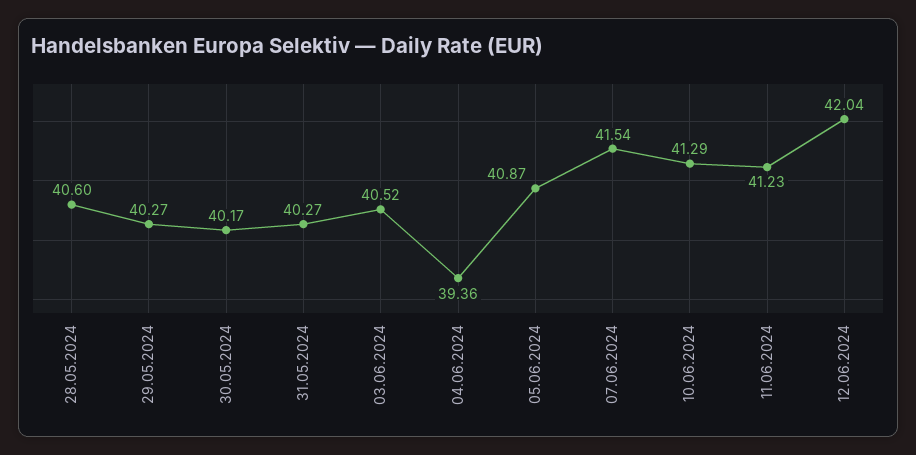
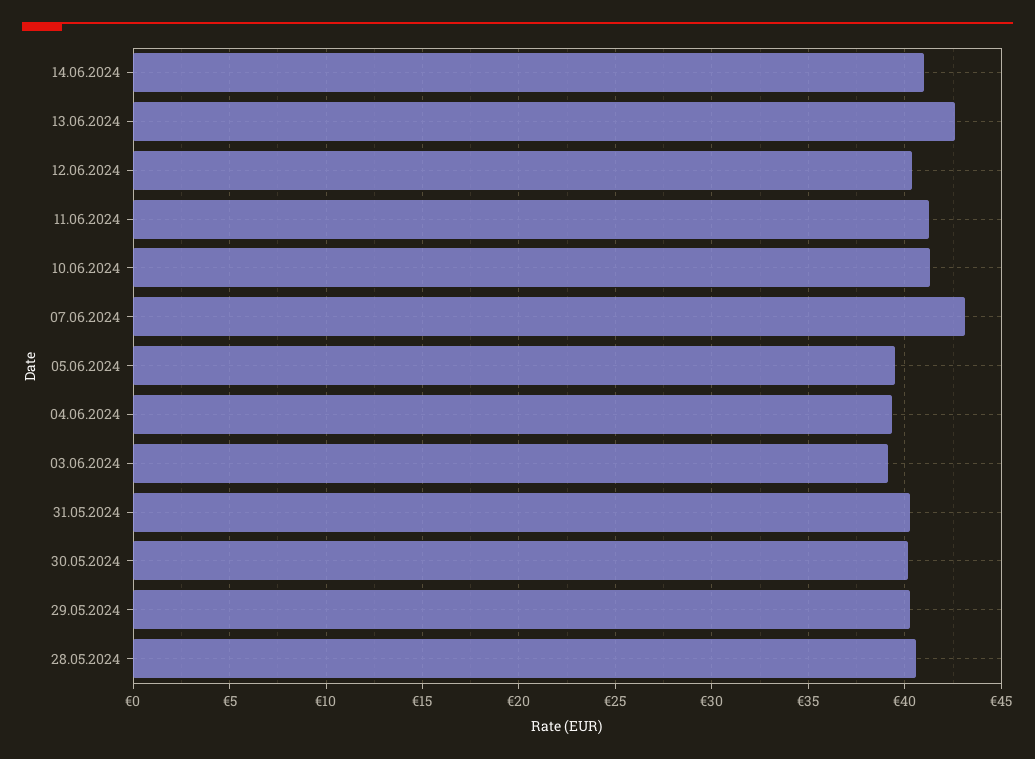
03.06.2024: 40.52 -> 39
05.06.2024: 40.87 -> 39.5
07.06.2024: 41.54 -> 43
12.06.2024: 42.04 -> 40.5
14.06.2024: none -> 41
13.06.2024: none -> 42.5

